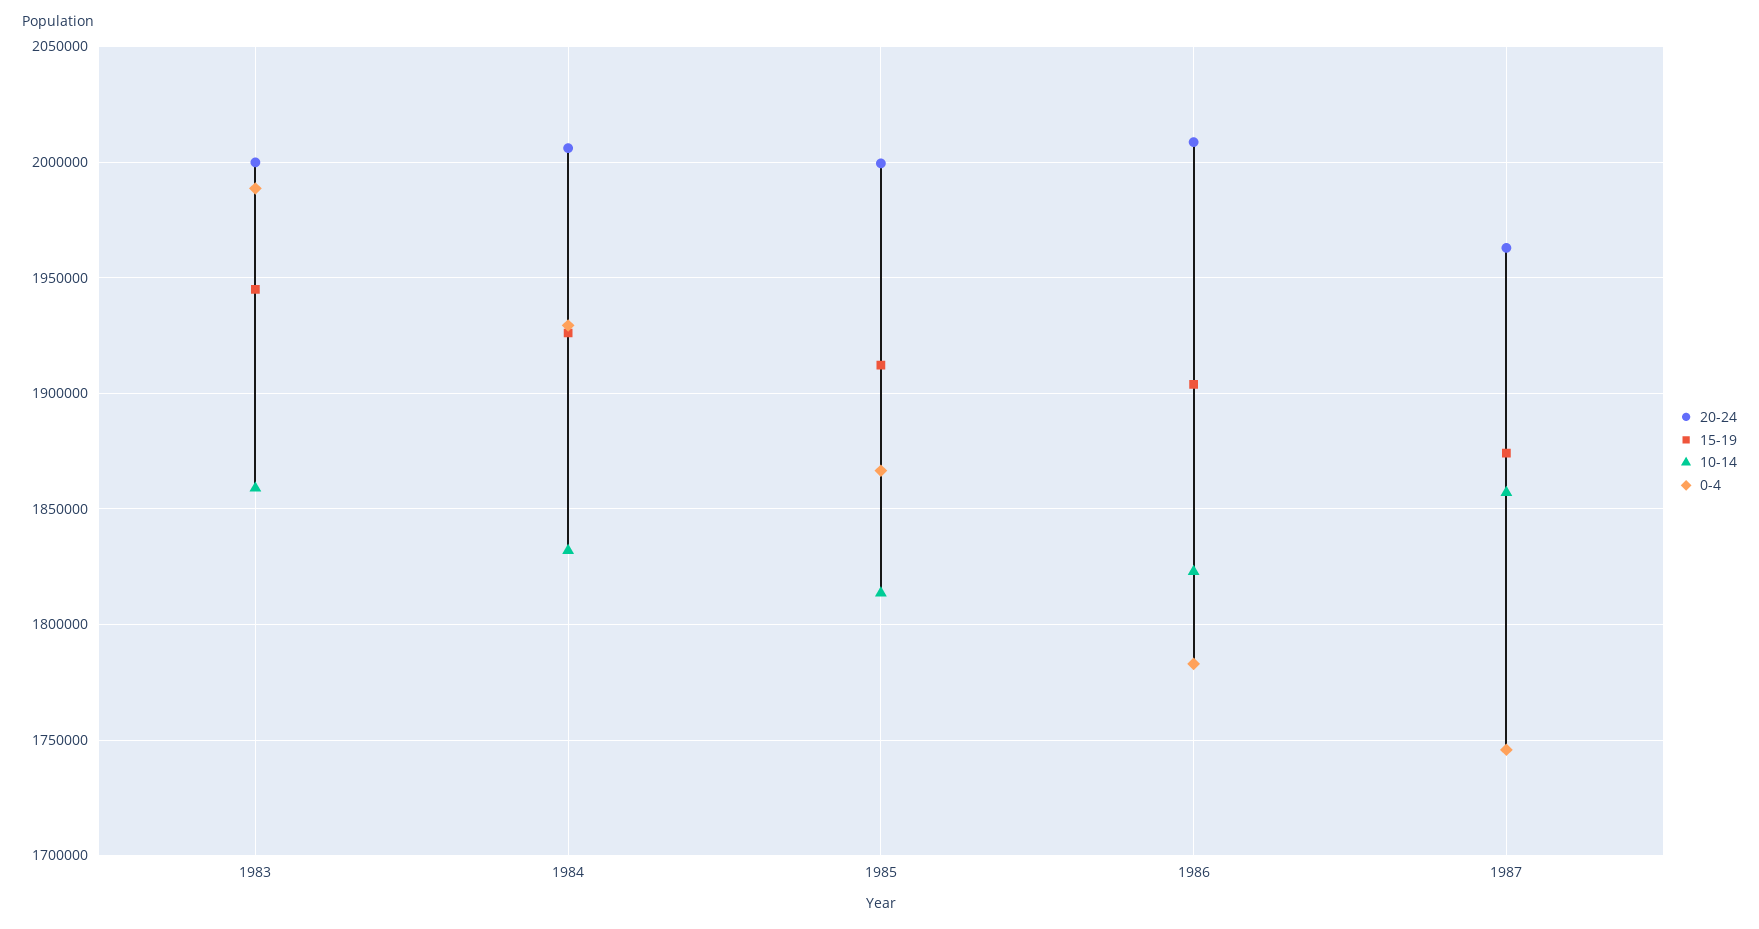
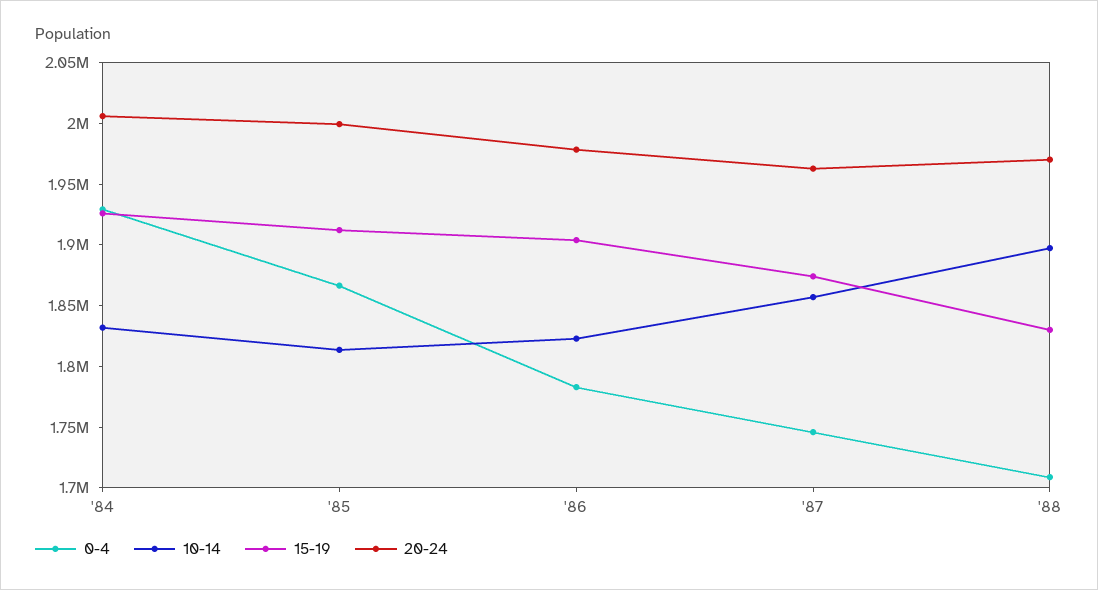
20-24, 1983: 2000000 -> none
15-19, 1983: 1945000 -> none
10-14, 1983: 1860000 -> none
0-4, 1983: 1990000 -> none
20-24, 1986: 2010000 -> 1980000
0-4, '88: none -> 1710000
10-14, '88: none -> 1900000
15-19, '88: none -> 1830000
20-24, '88: none -> 1970000

